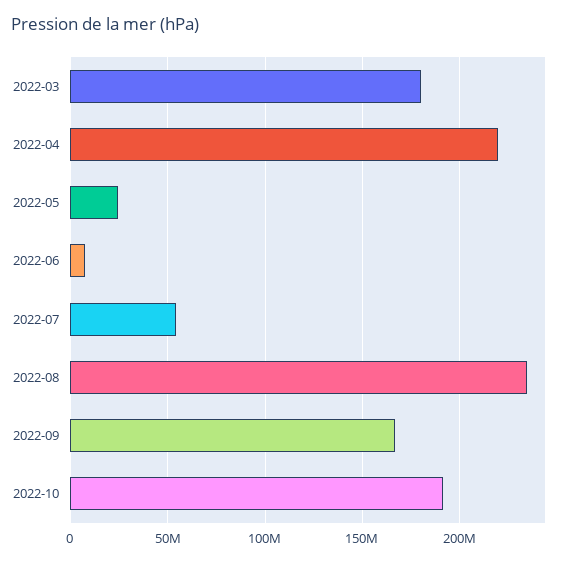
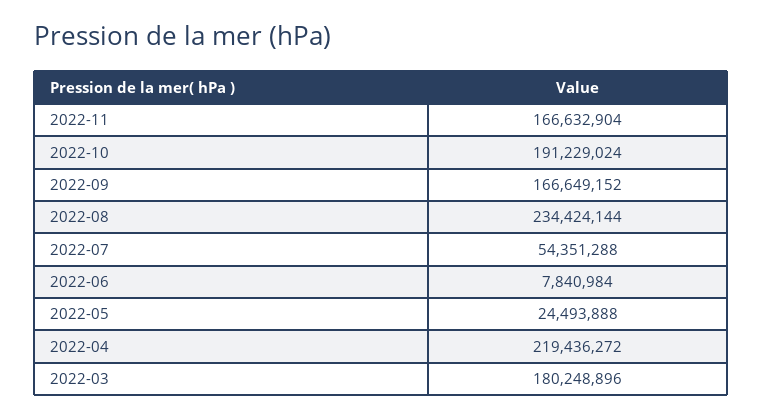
2022-11: none -> 166632904

